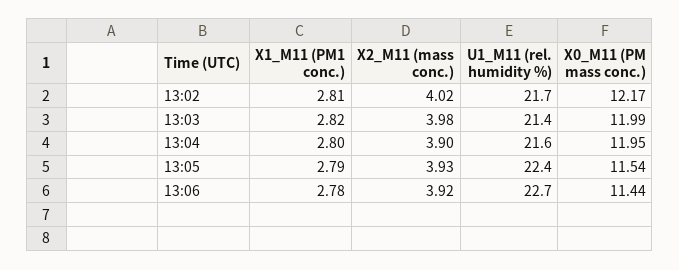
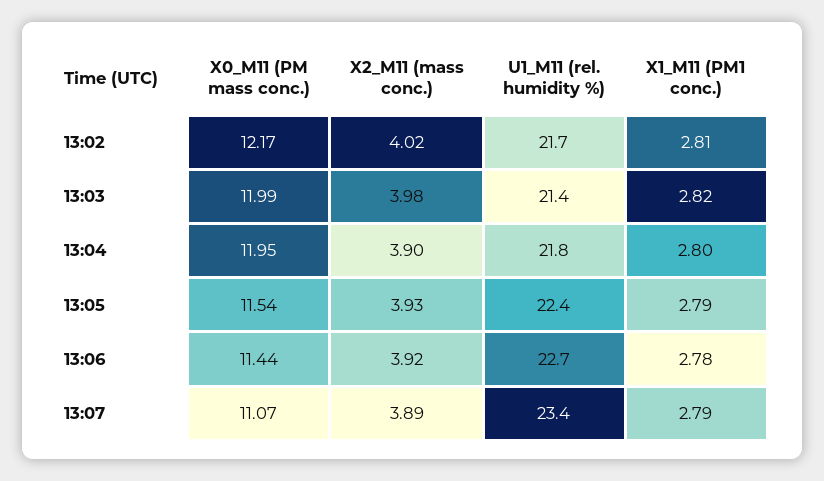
U1_M11 (rel. humidity %), 13:04: 21.6 -> 21.8
X0_M11 (PM mass conc.), 13:07: none -> 11.07
X2_M11 (mass conc.), 13:07: none -> 3.89
U1_M11 (rel. humidity %), 13:07: none -> 23.4
X1_M11 (PM1 conc.), 13:07: none -> 2.79

